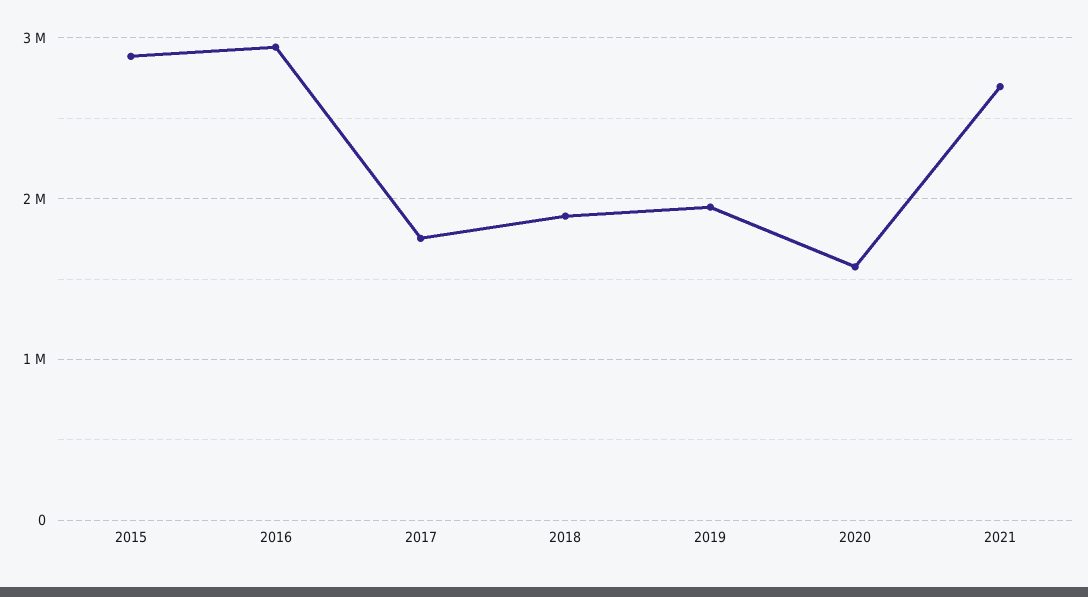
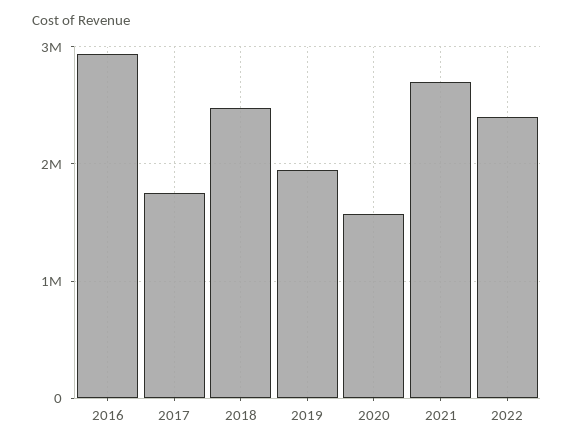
2015: 2900000 -> none
2018: 1900000 -> 2500000
2022: none -> 2400000

